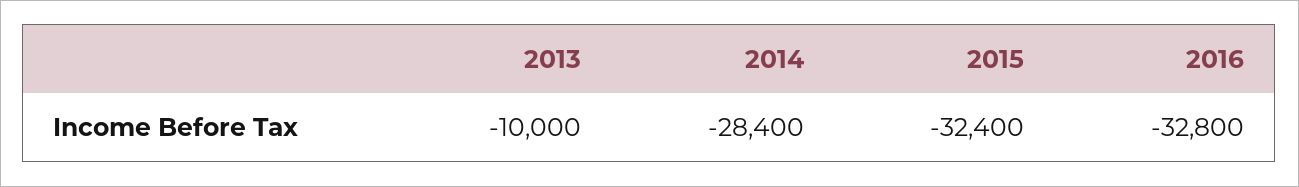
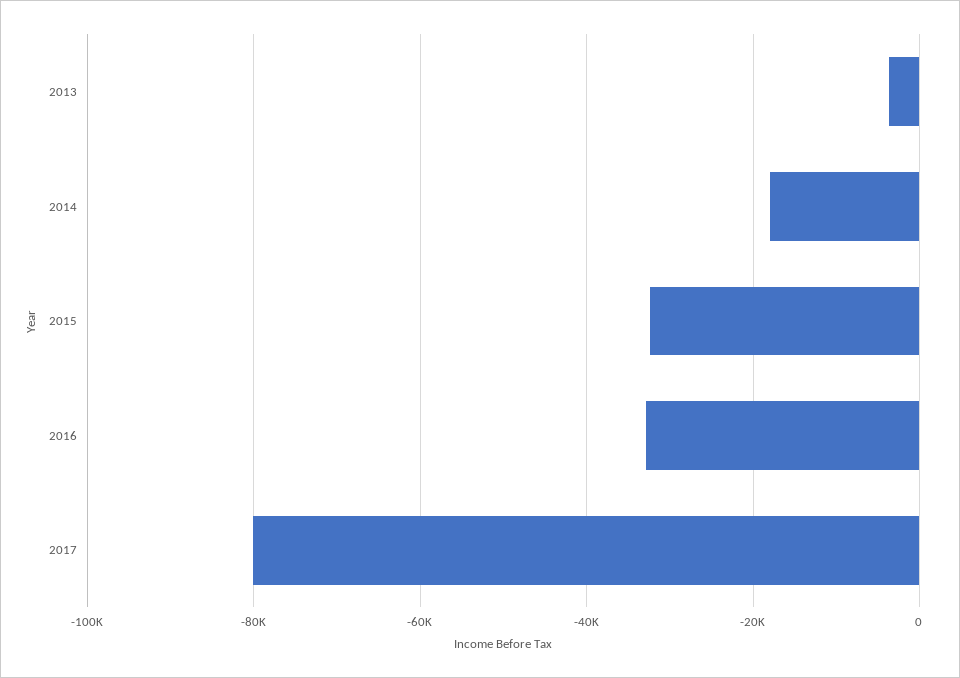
2013: -10000 -> -4000
2014: -28400 -> -18000
2017: none -> -80000

